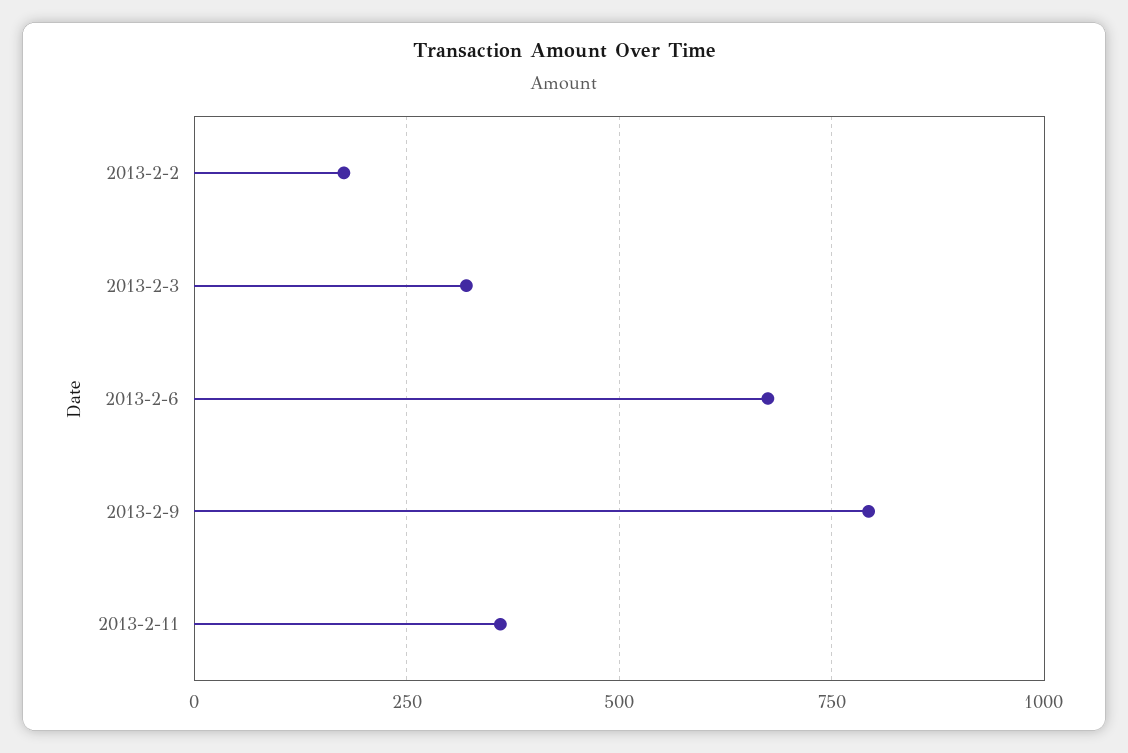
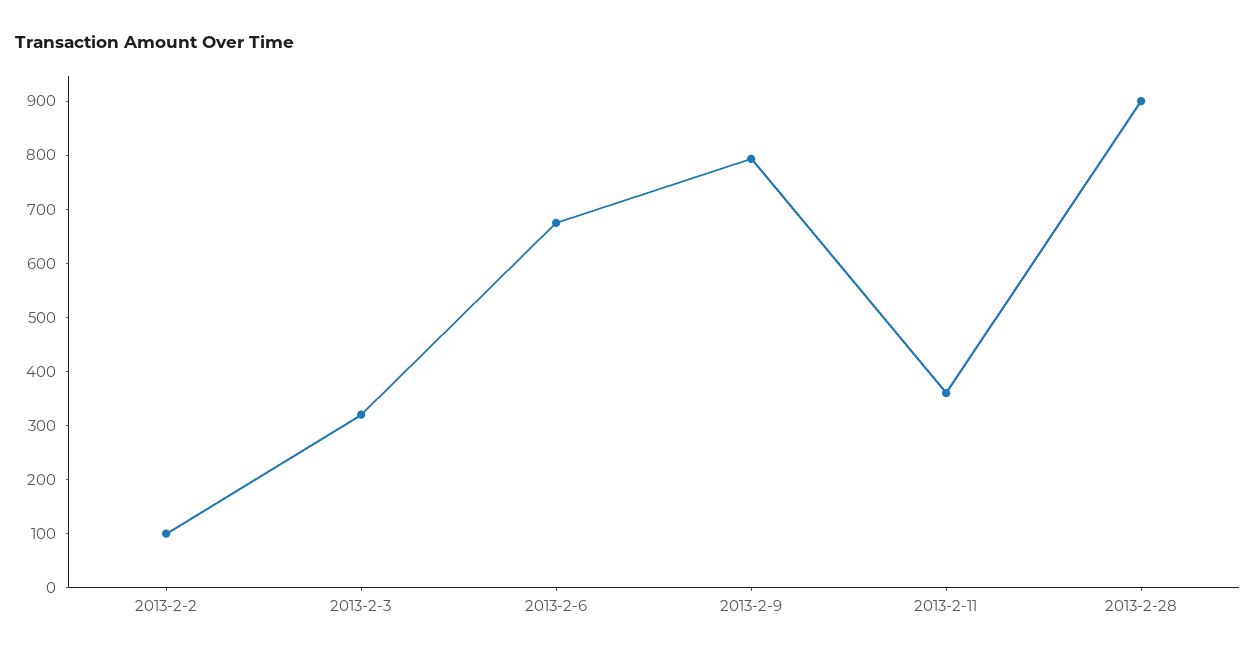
2013-2-2: 175 -> 100
2013-2-28: none -> 900

